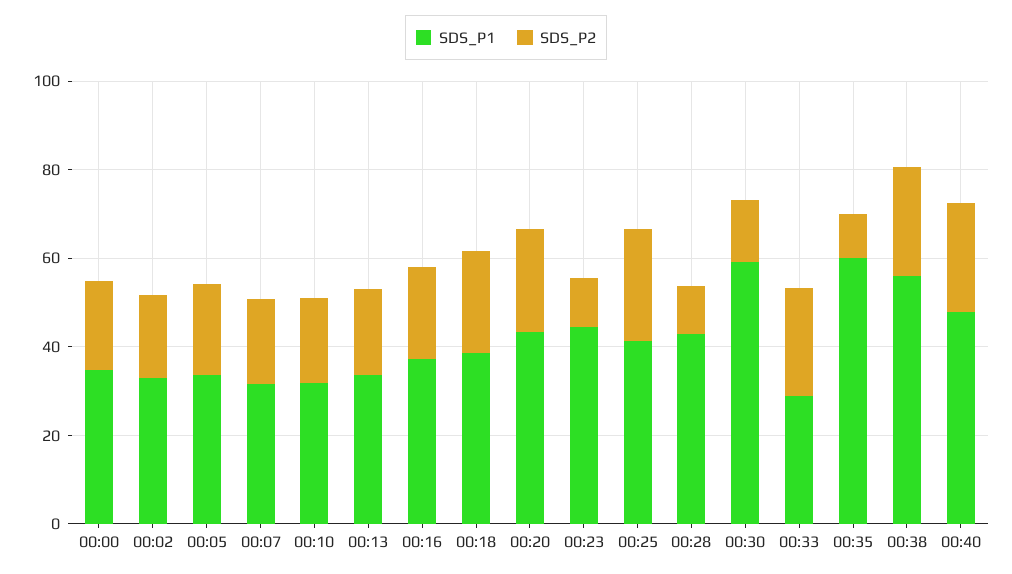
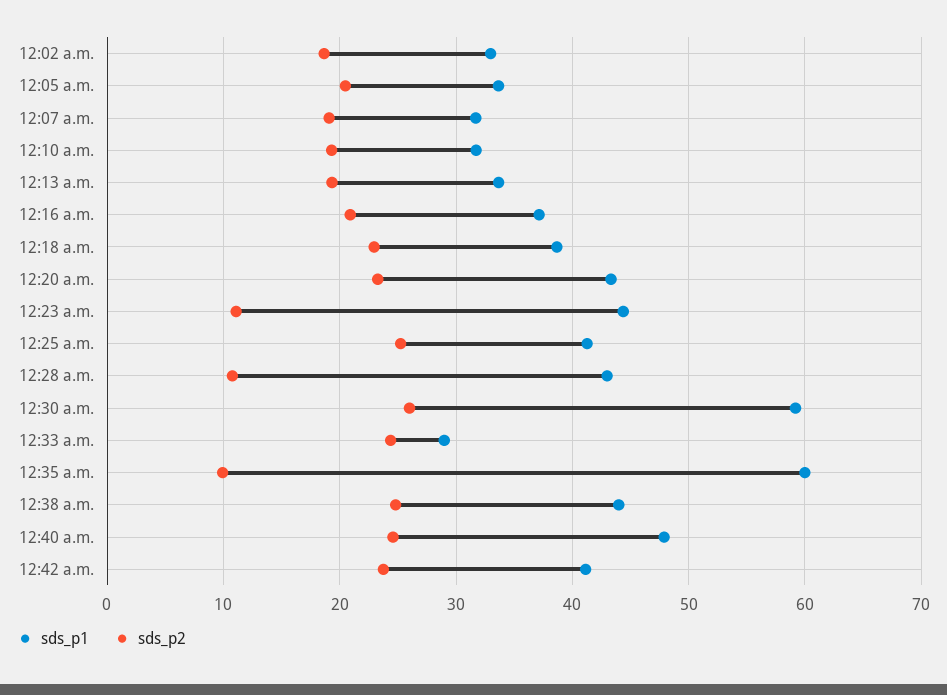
SDS_P1, 00:00: 35 -> none
SDS_P2, 00:00: 20 -> none
SDS_P2, 00:30: 15 -> 26
SDS_P1, 00:38: 55 -> 44
SDS_P1, 12:42 a.m.: none -> 41
SDS_P2, 12:42 a.m.: none -> 24

